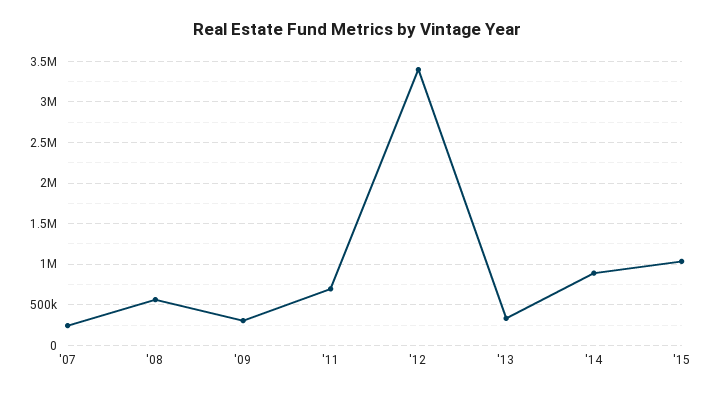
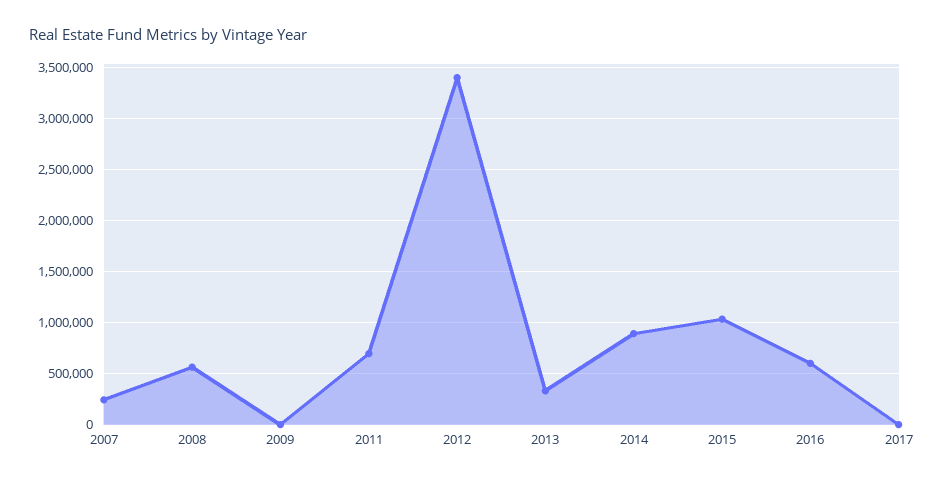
'09: 300000 -> 0
2016: none -> 600000
2017: none -> 0

